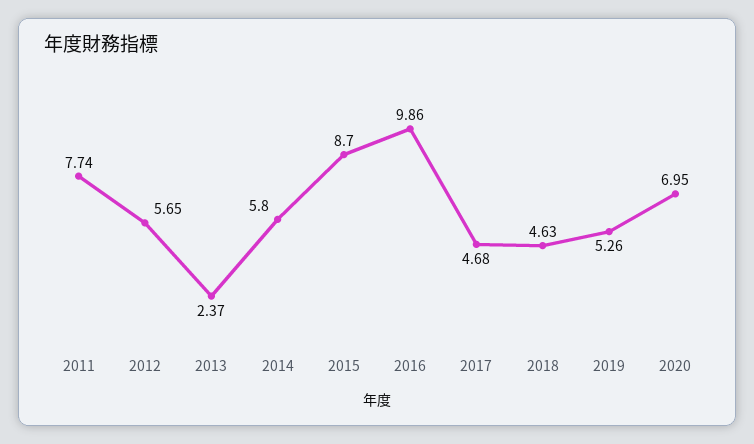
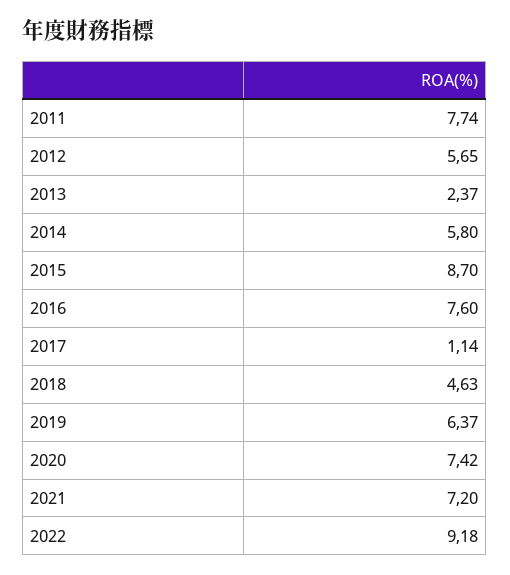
2016: 9.86 -> 7.6
2017: 4.68 -> 1.14
2019: 5.26 -> 6.37
2020: 6.95 -> 7.42
2021: none -> 7.2
2022: none -> 9.18

